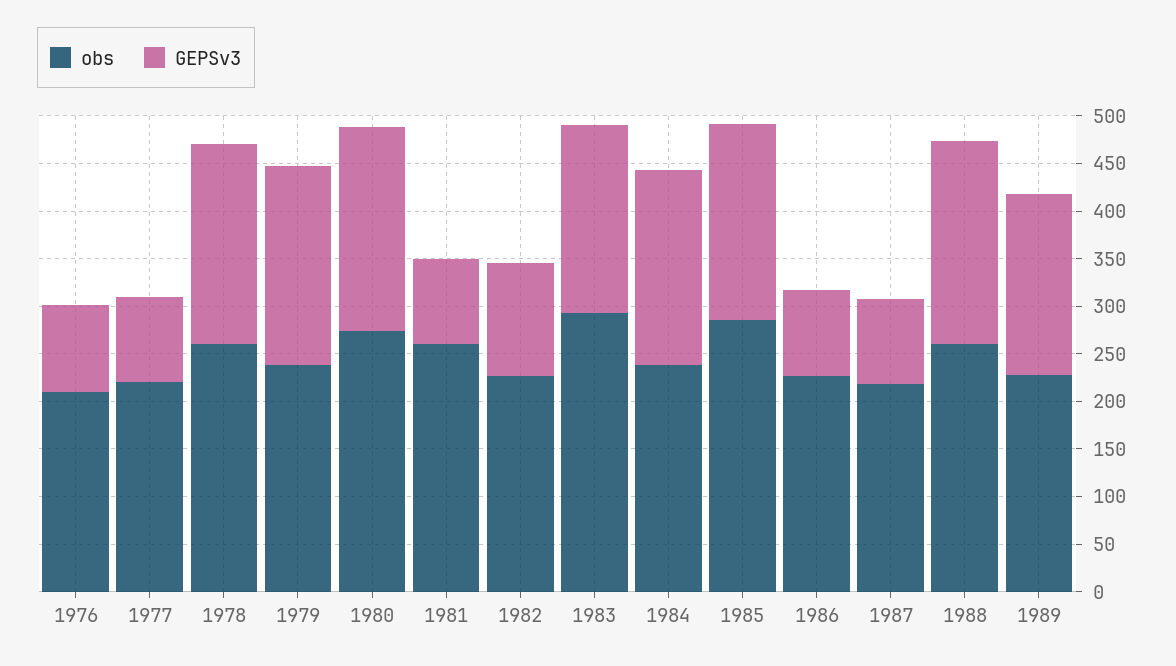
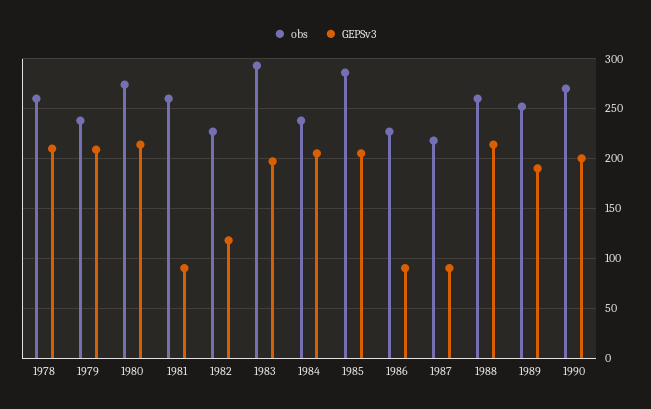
obs, 1976: 210 -> none
GEPSv3, 1976: 90 -> none
obs, 1977: 220 -> none
GEPSv3, 1977: 90 -> none
obs, 1989: 230 -> 250
obs, 1990: none -> 270
GEPSv3, 1990: none -> 200

